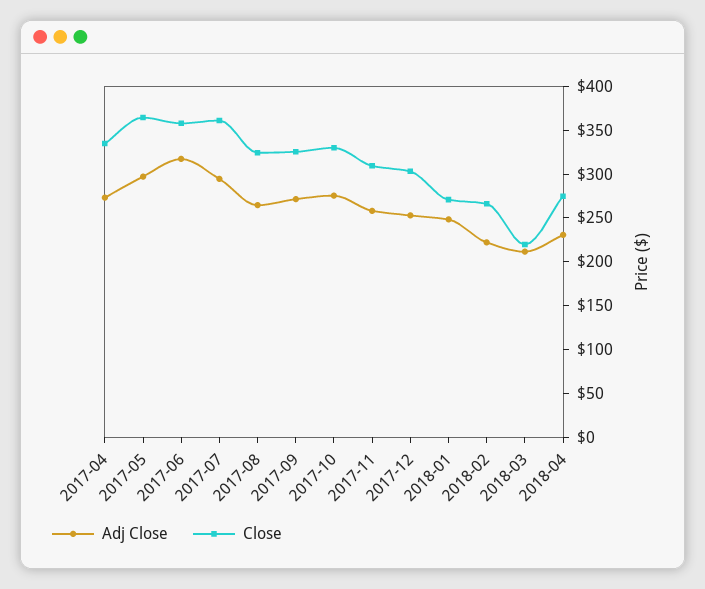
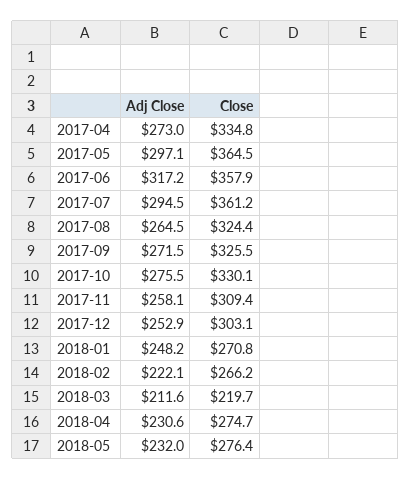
Adj Close, 2018-05: none -> 232
Close, 2018-05: none -> 276.4

